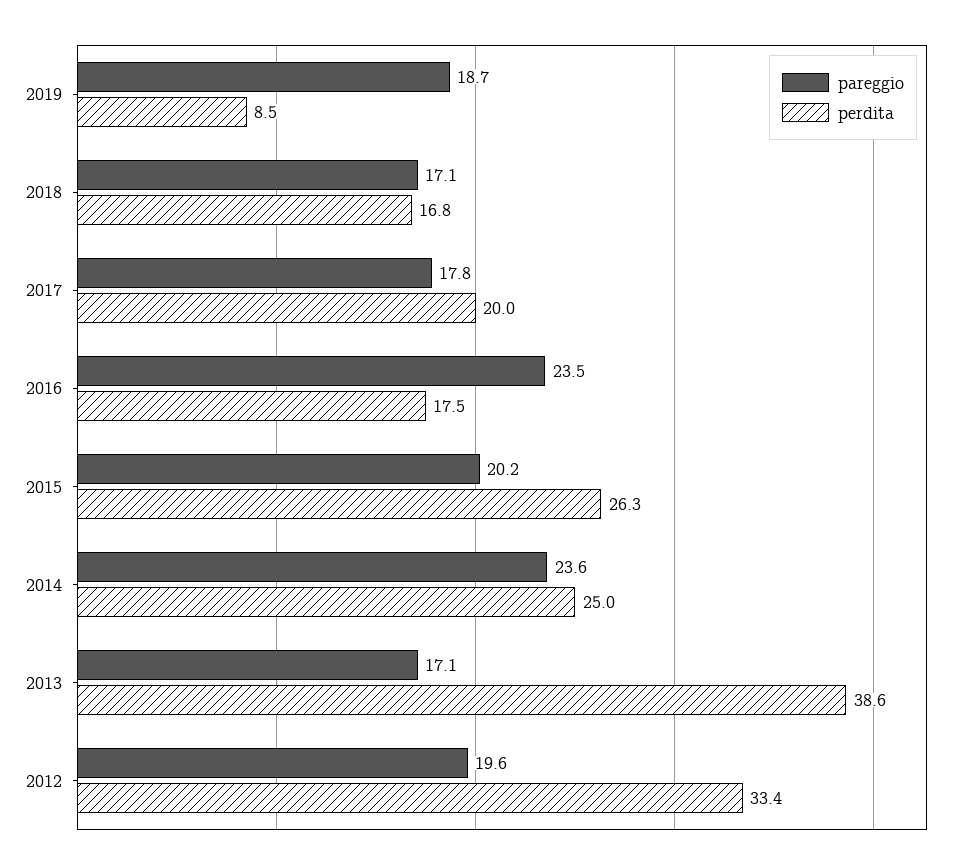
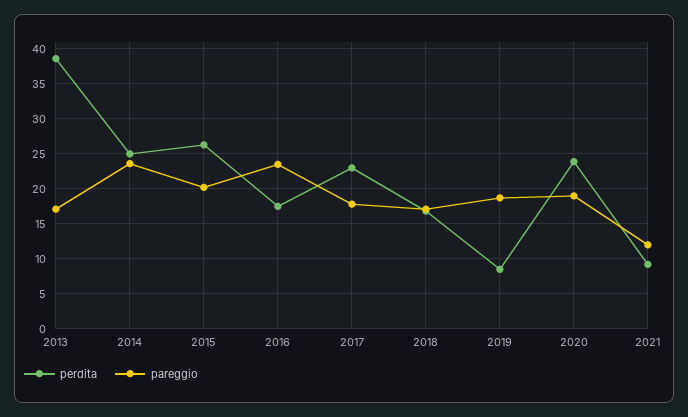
perdita, 2017: 20 -> 23
pareggio, 2012: 19.6 -> none
perdita, 2012: 33.4 -> none
perdita, 2020: none -> 24
pareggio, 2020: none -> 19
perdita, 2021: none -> 9
pareggio, 2021: none -> 12

